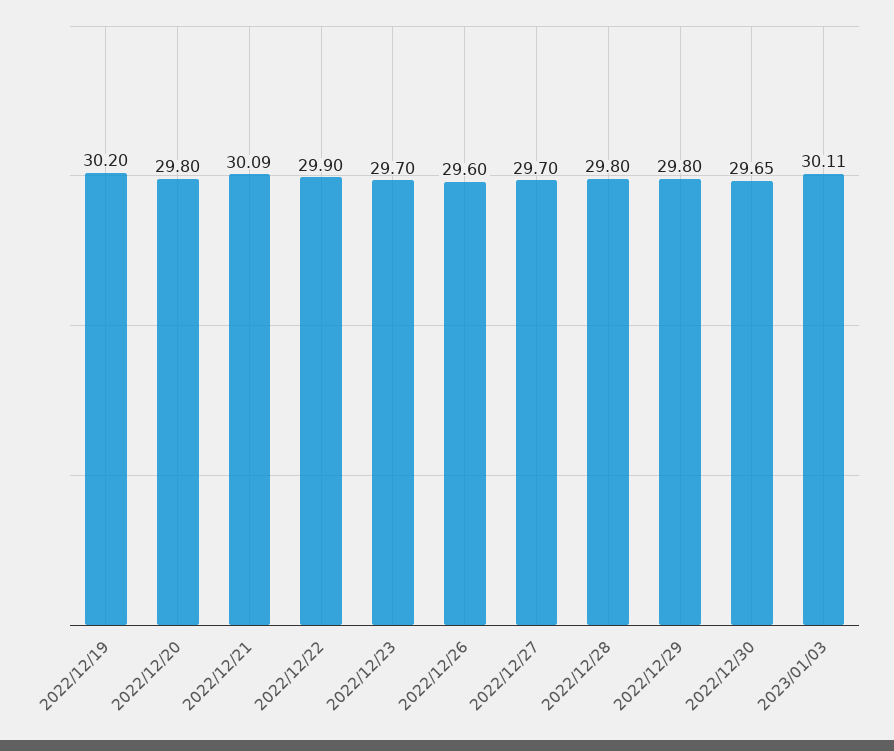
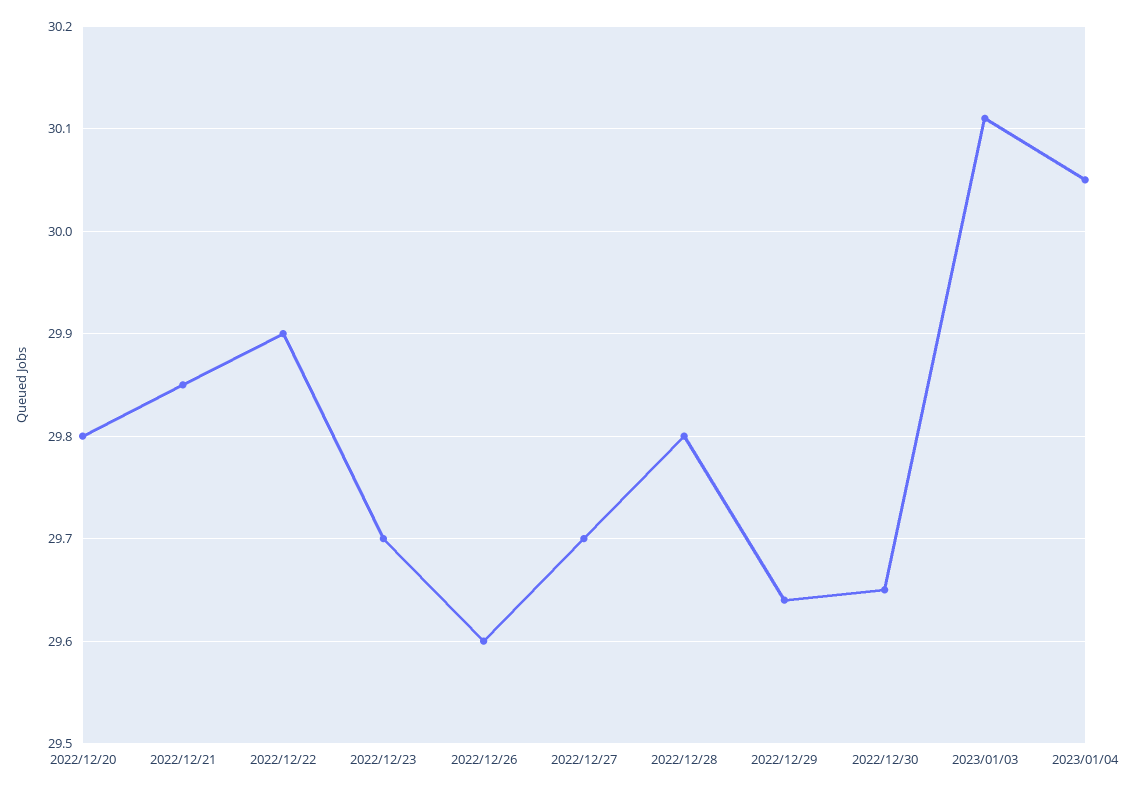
2022/12/19: 30.2 -> none
2022/12/21: 30.09 -> 29.85
2022/12/29: 29.8 -> 29.64
2023/01/04: none -> 30.05

